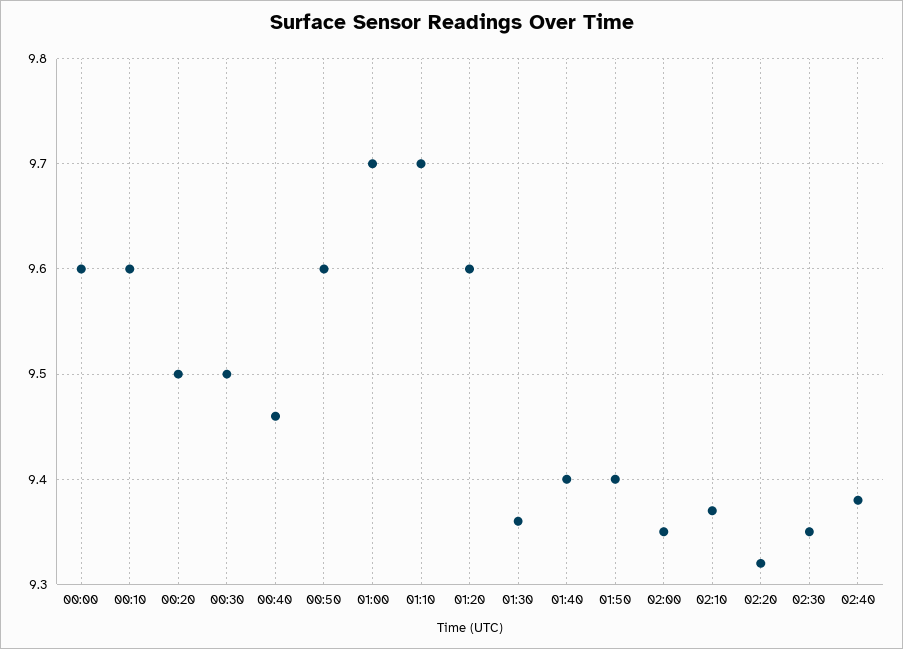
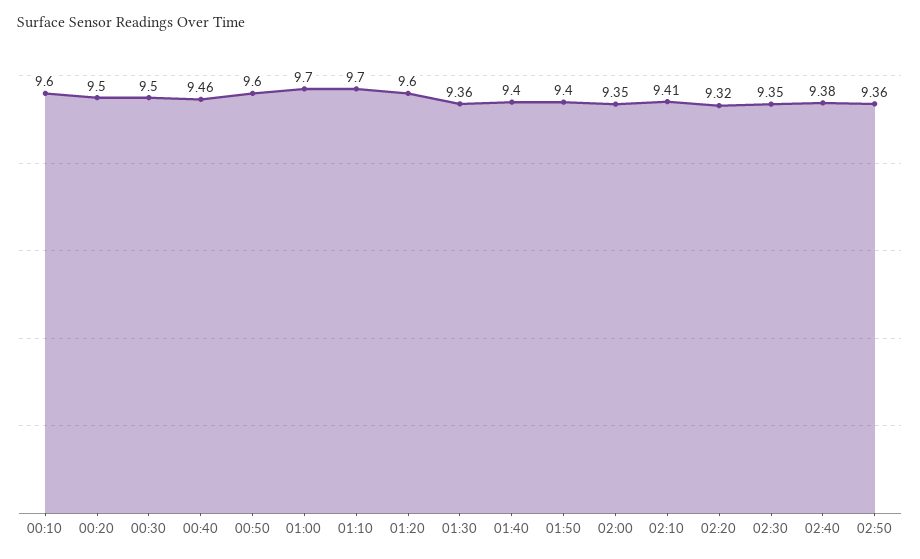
00:00: 9.6 -> none
02:10: 9.37 -> 9.41
02:50: none -> 9.36

